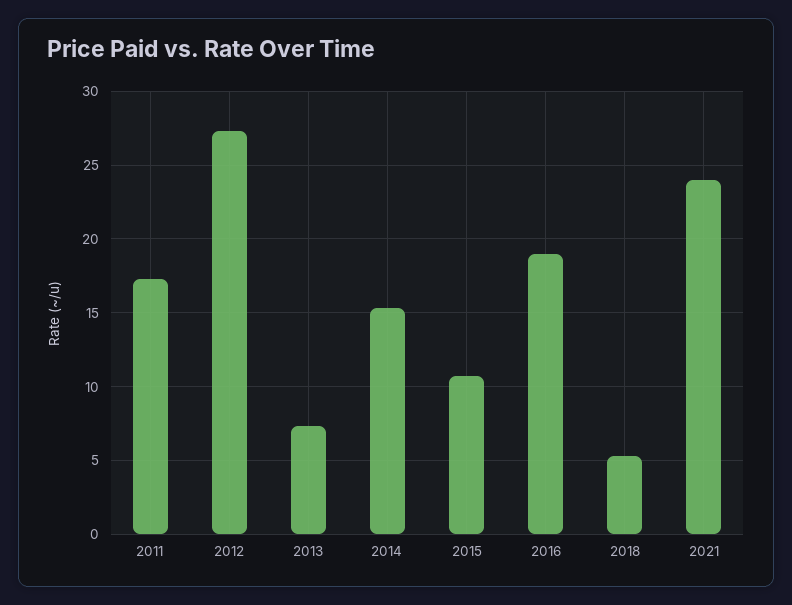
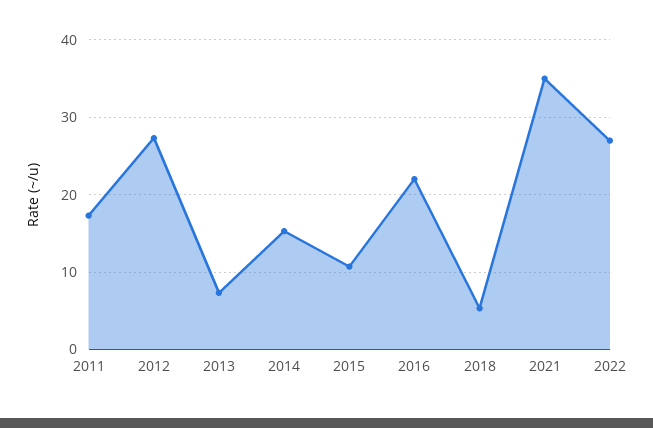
2016: 19 -> 22
2021: 24 -> 35
2022: none -> 27

